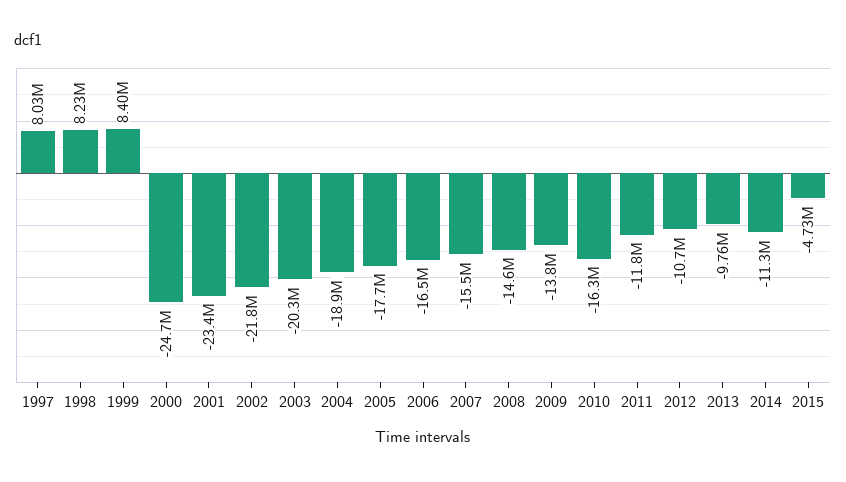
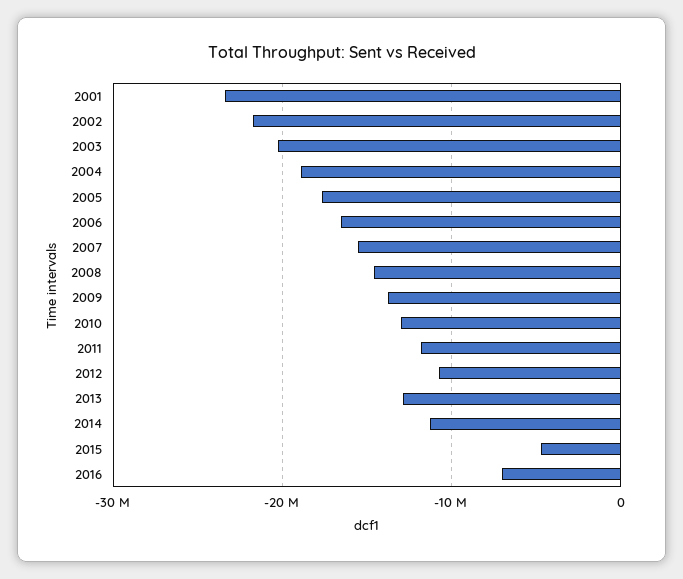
1997: 8030000 -> none
1998: 8230000 -> none
1999: 8400000 -> none
2000: -24700000 -> none
2010: -16300000 -> -13000000
2013: -9760000 -> -13000000
2016: none -> -7000000

